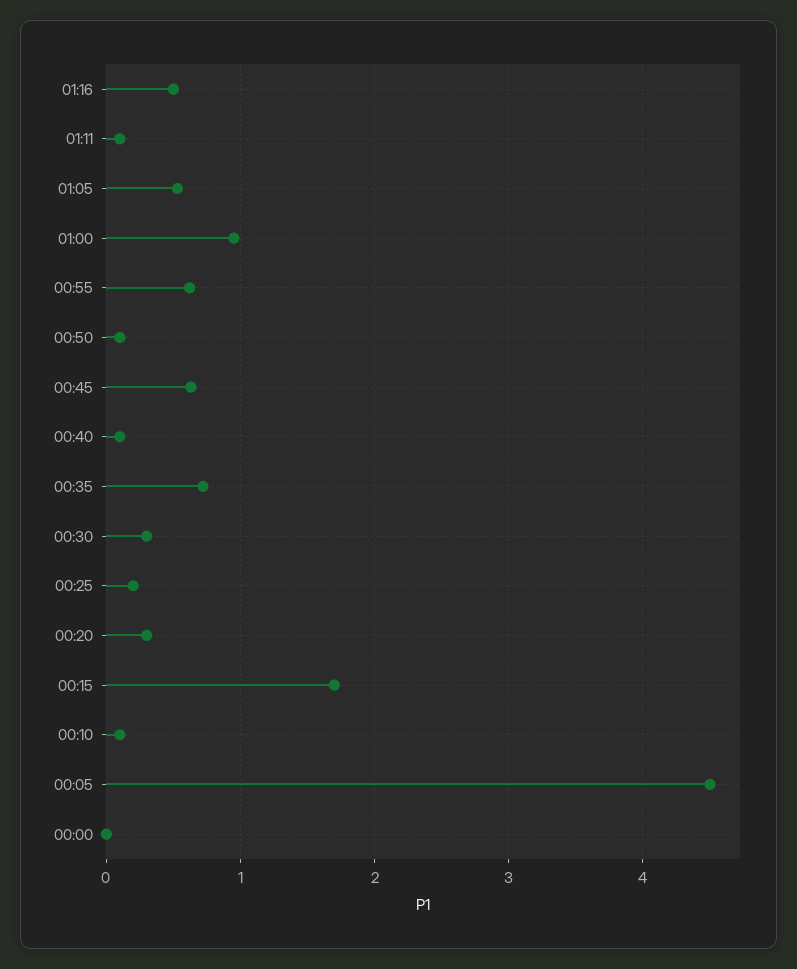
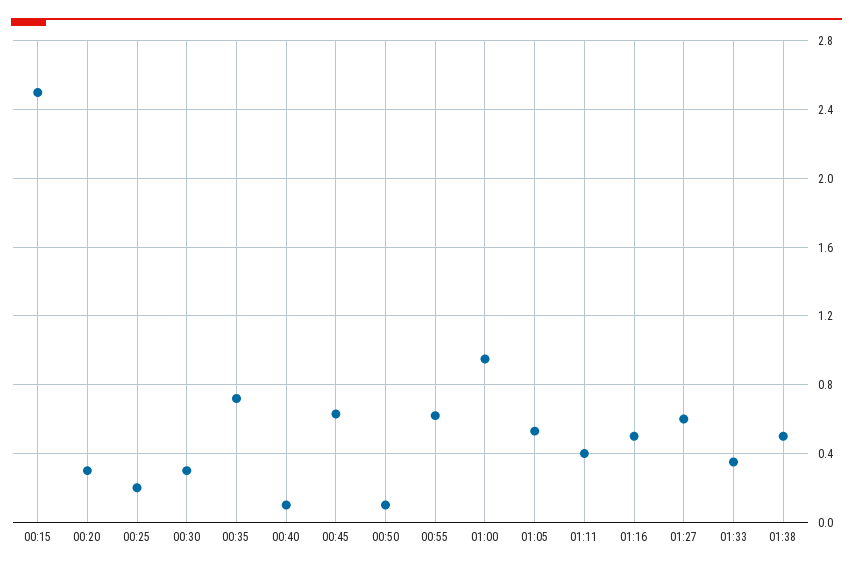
01:11: 0.1 -> 0.4
00:15: 1.7 -> 2.5
00:10: 0.1 -> none
00:05: 4.5 -> none
00:00: 0 -> none
01:27: none -> 0.6
01:33: none -> 0.35
01:38: none -> 0.5

